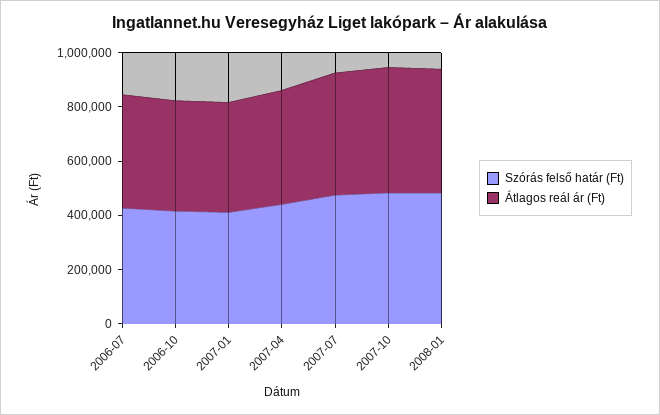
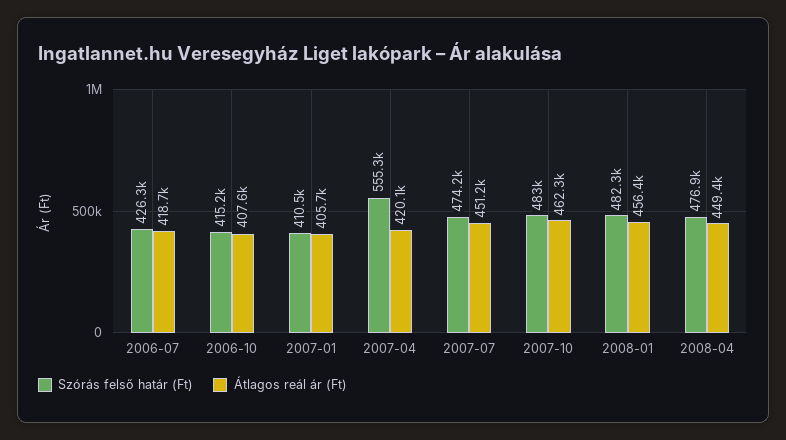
Szórás felső határ (Ft), 2007-04: 450000 -> 555300
Szórás felső határ (Ft), 2008-04: none -> 476900
Átlagos reál ár (Ft), 2008-04: none -> 449400

